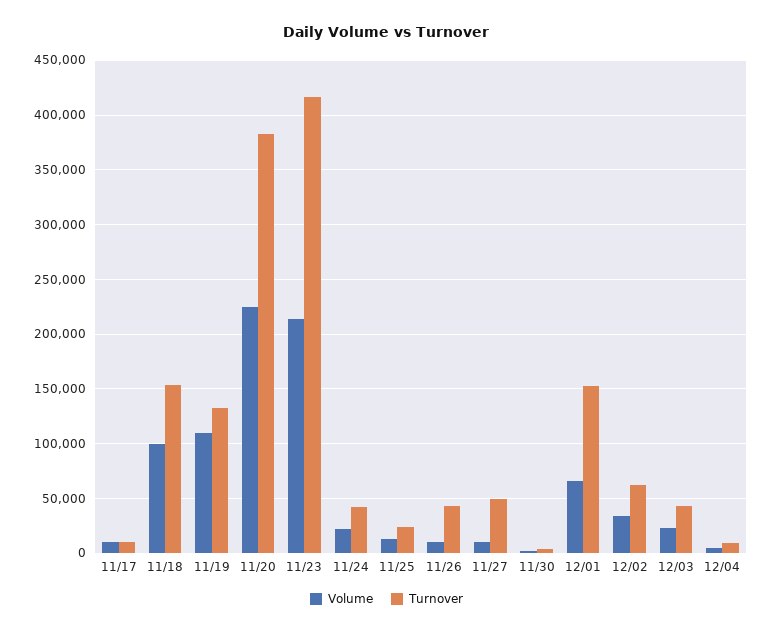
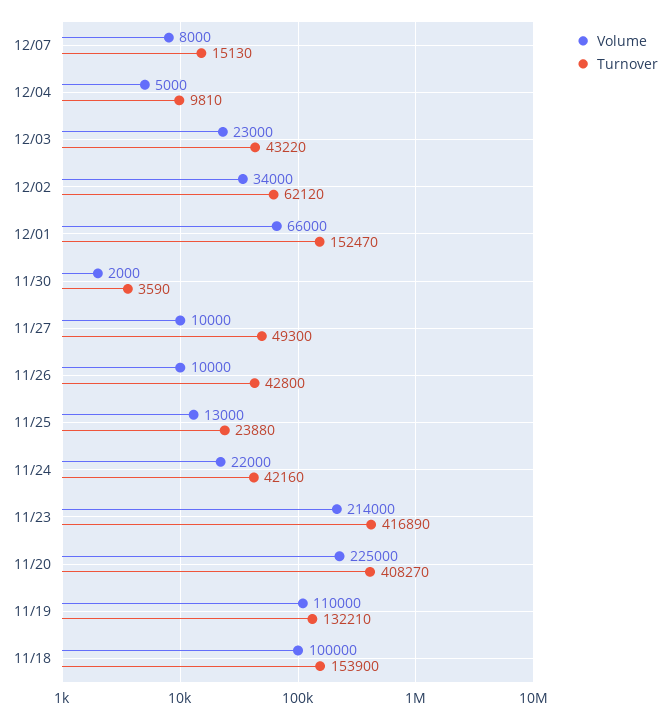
Volume, 11/17: 10000 -> none
Turnover, 11/17: 10000 -> none
Turnover, 11/20: 380000 -> 408270
Volume, 12/07: none -> 8000
Turnover, 12/07: none -> 15130

